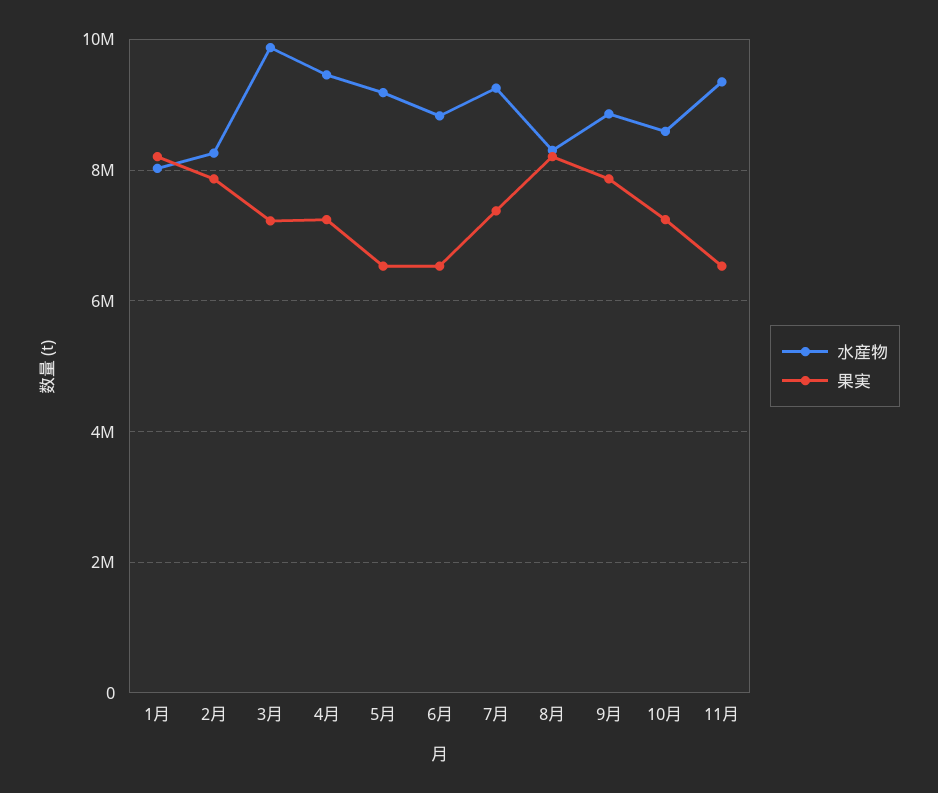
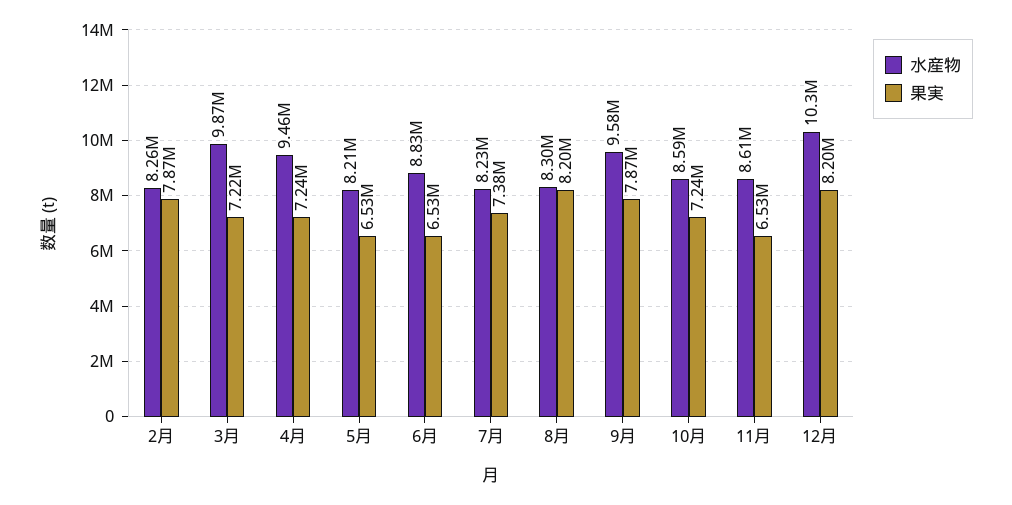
水産物, 1月: 8000000 -> none
果実, 1月: 8200000 -> none
水産物, 5月: 9200000 -> 8210000
水産物, 7月: 9200000 -> 8230000
水産物, 9月: 8800000 -> 9580000
水産物, 11月: 9400000 -> 8610000
水産物, 12月: none -> 10300000
果実, 12月: none -> 8200000

